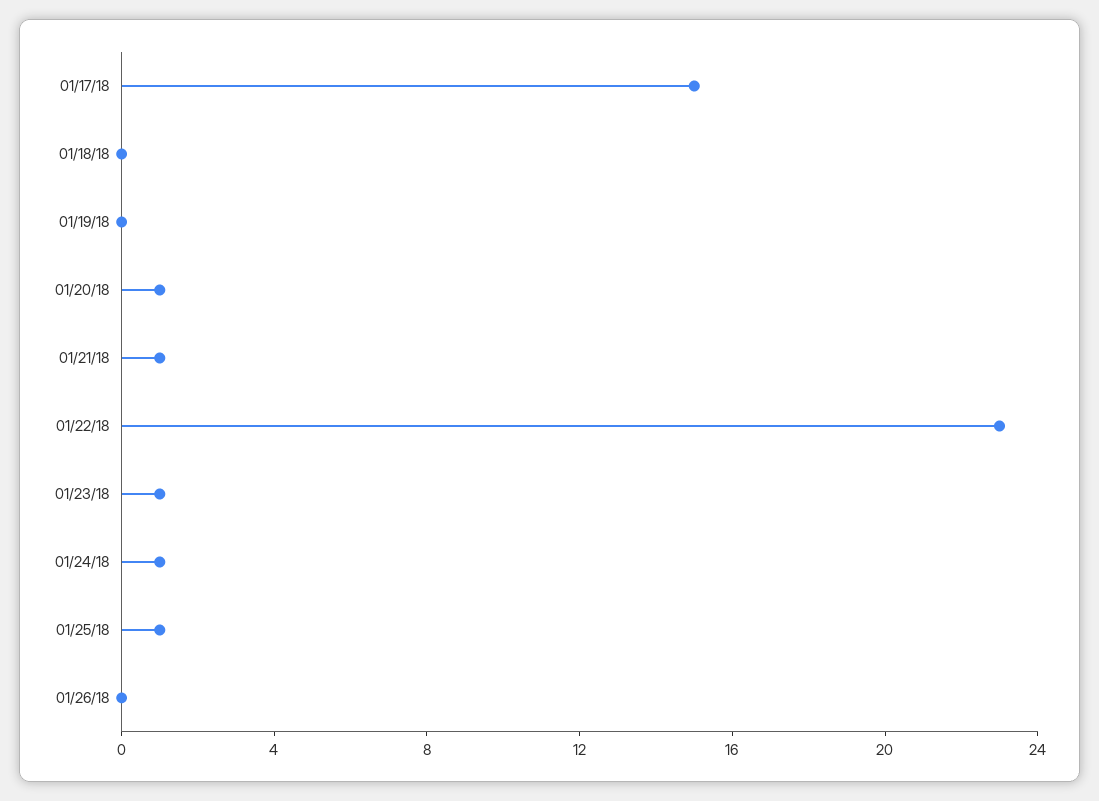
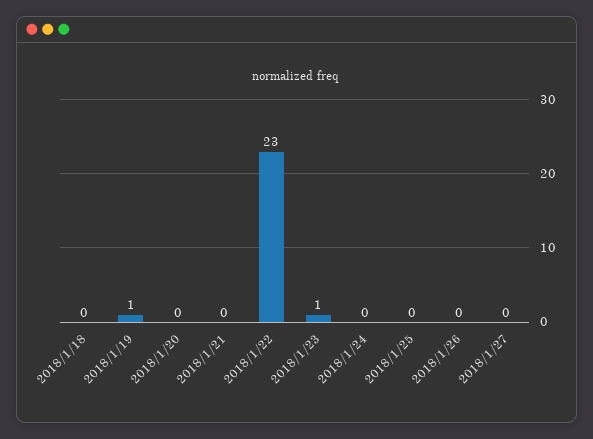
01/17/18: 15 -> none
01/19/18: 0 -> 1
01/20/18: 1 -> 0
01/21/18: 1 -> 0
01/24/18: 1 -> 0
01/25/18: 1 -> 0
2018/1/27: none -> 0

